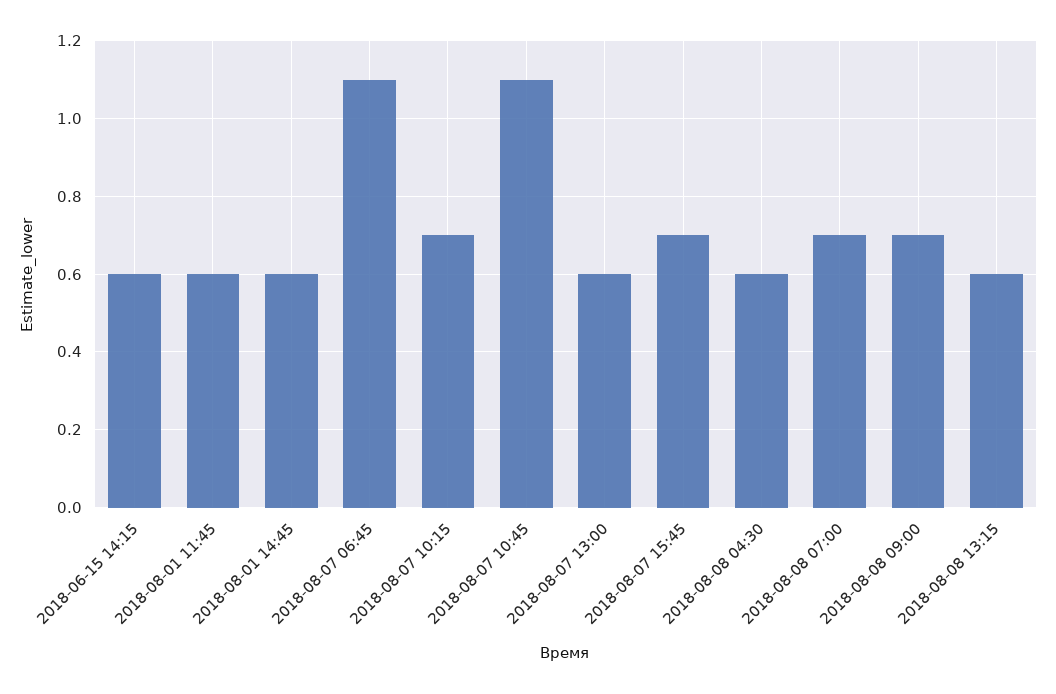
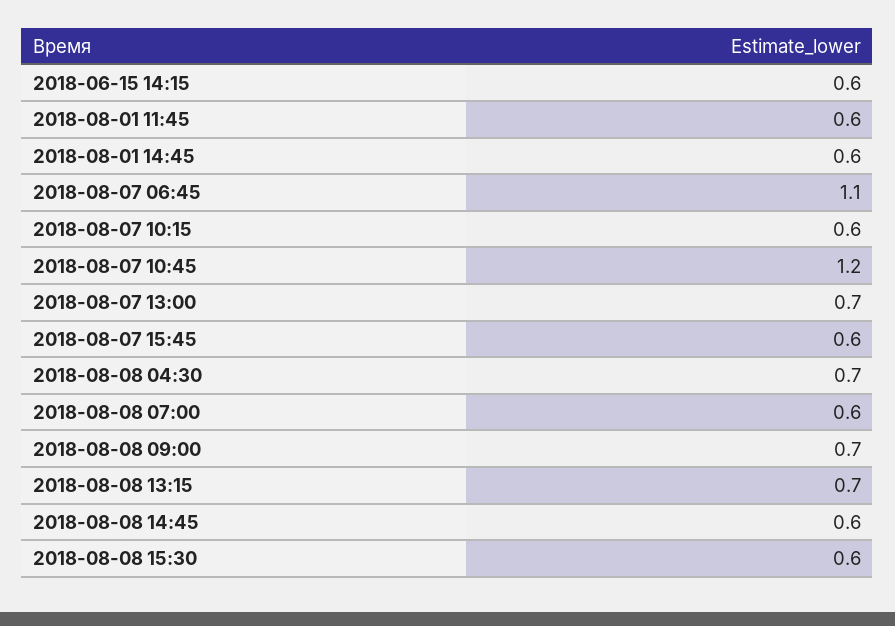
2018-08-07 10:15: 0.7 -> 0.6
2018-08-07 10:45: 1.1 -> 1.2
2018-08-07 13:00: 0.6 -> 0.7
2018-08-07 15:45: 0.7 -> 0.6
2018-08-08 04:30: 0.6 -> 0.7
2018-08-08 07:00: 0.7 -> 0.6
2018-08-08 13:15: 0.6 -> 0.7
2018-08-08 14:45: none -> 0.6
2018-08-08 15:30: none -> 0.6

